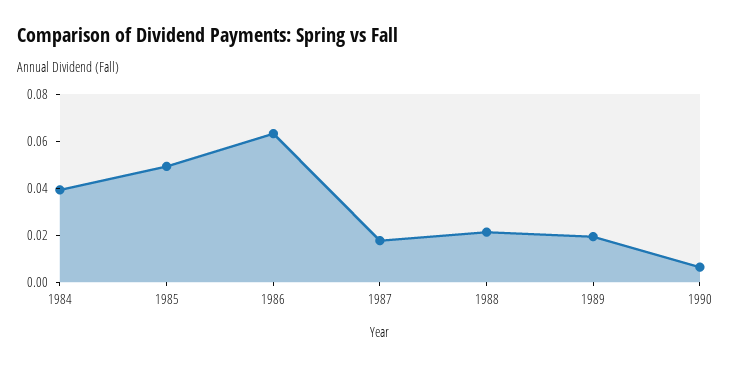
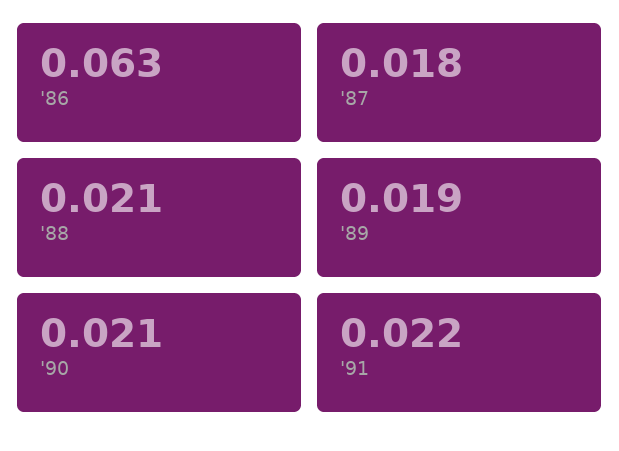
1984: 0.04 -> none
1985: 0.05 -> none
1990: 0.005 -> 0.021
'91: none -> 0.022

